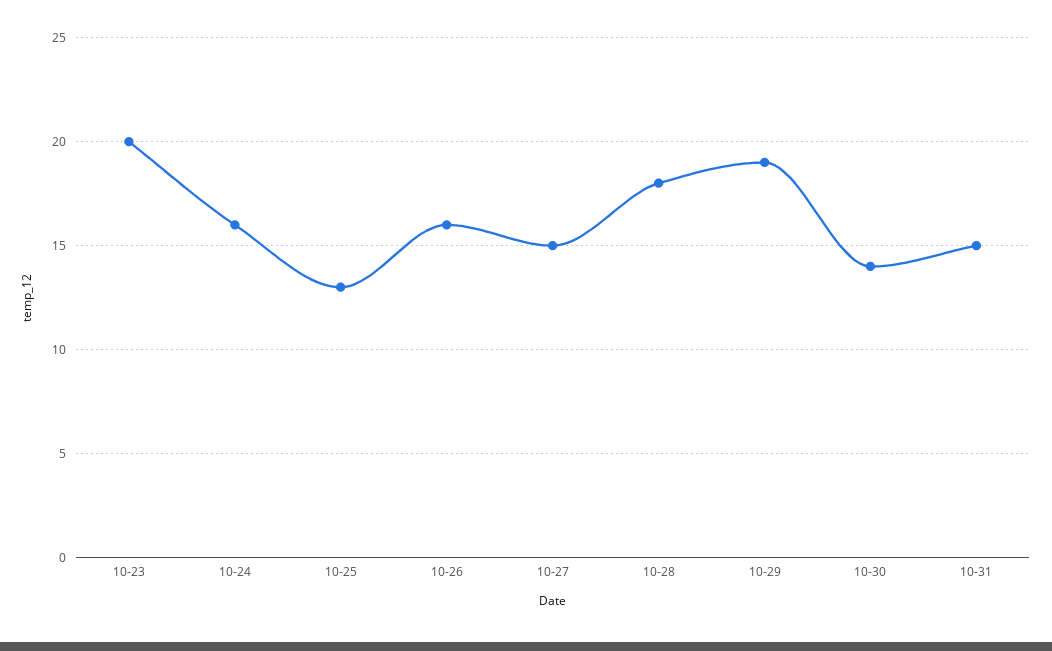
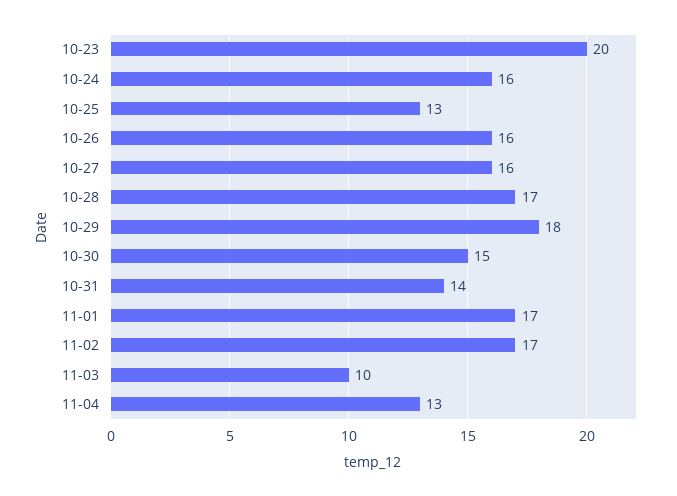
10-27: 15 -> 16
10-28: 18 -> 17
10-29: 19 -> 18
10-30: 14 -> 15
10-31: 15 -> 14
11-01: none -> 17
11-02: none -> 17
11-03: none -> 10
11-04: none -> 13

